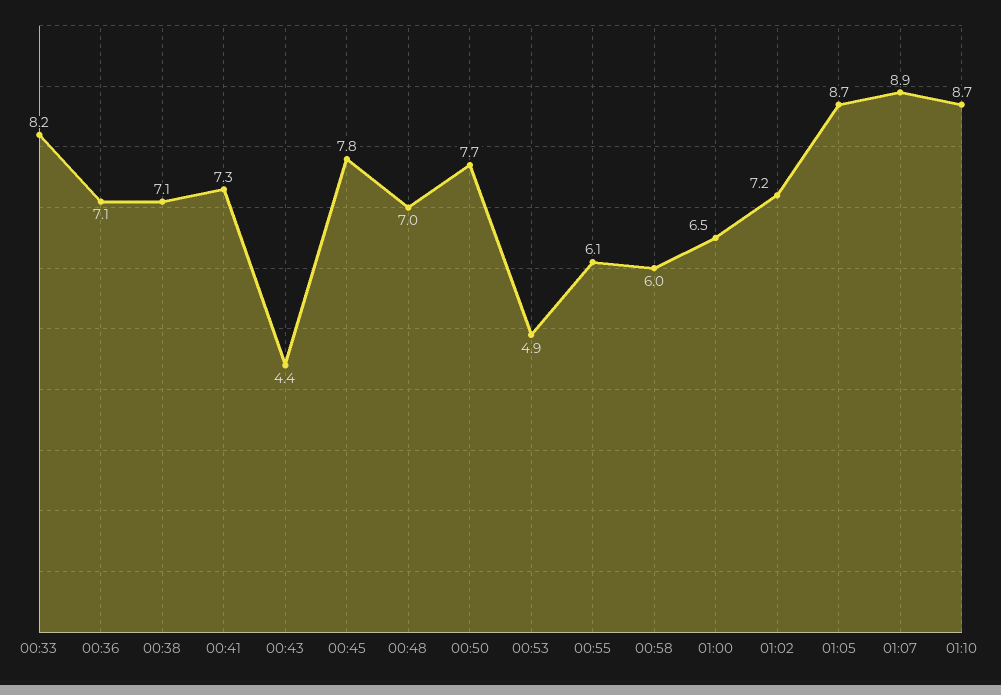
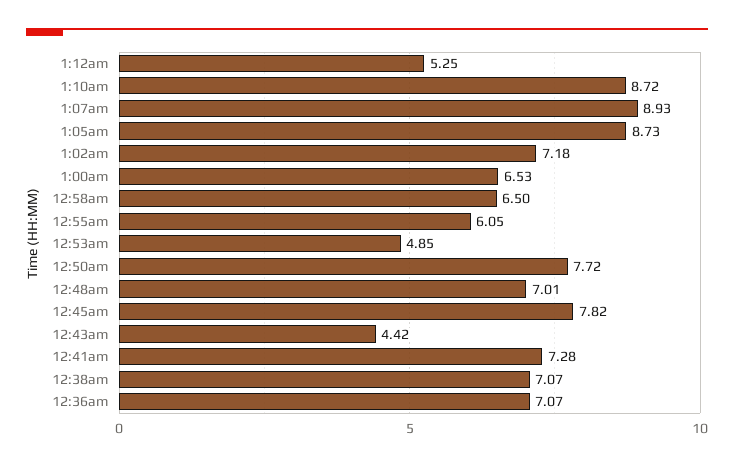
00:33: 8.2 -> none
00:58: 6 -> 6.5
1:12am: none -> 5.25

